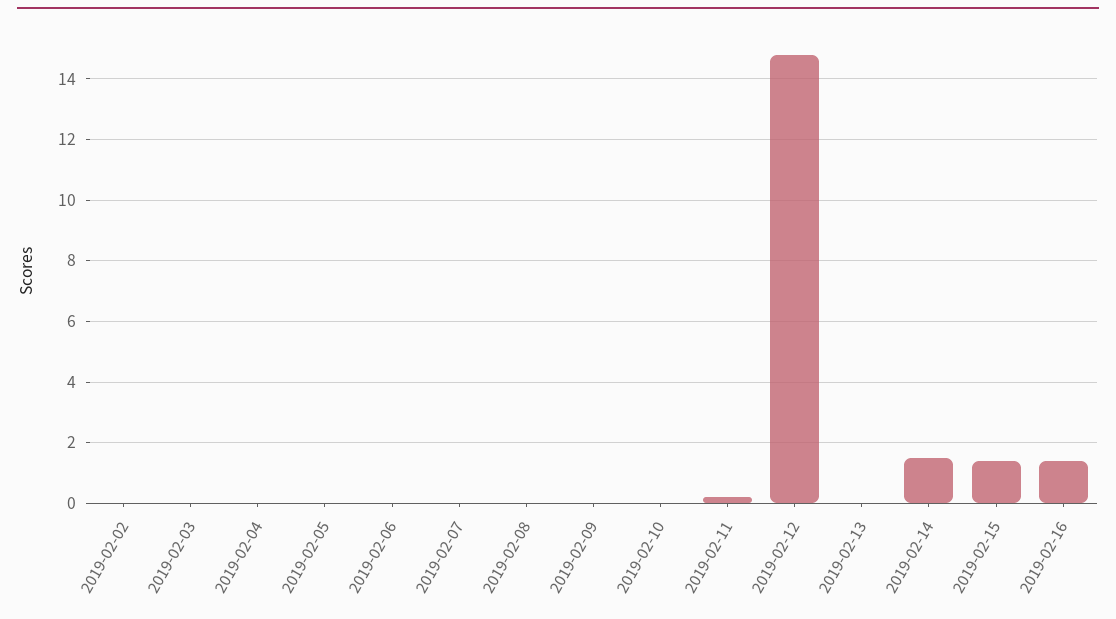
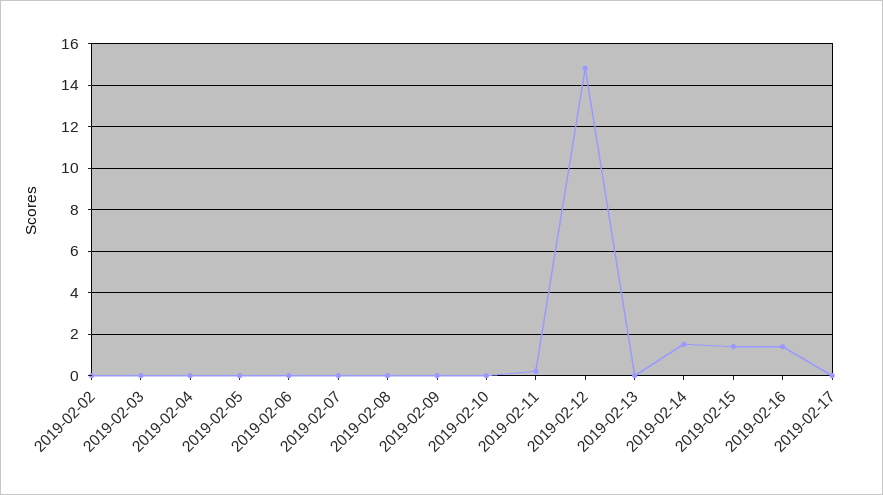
2019-02-17: none -> 0

